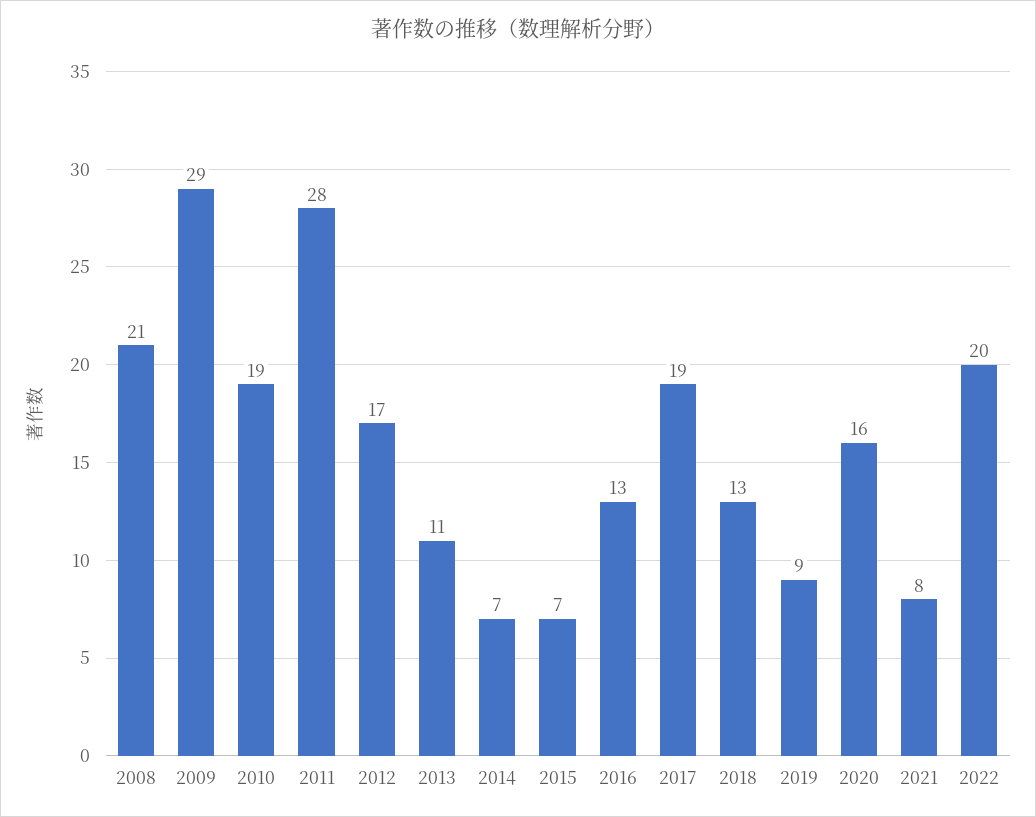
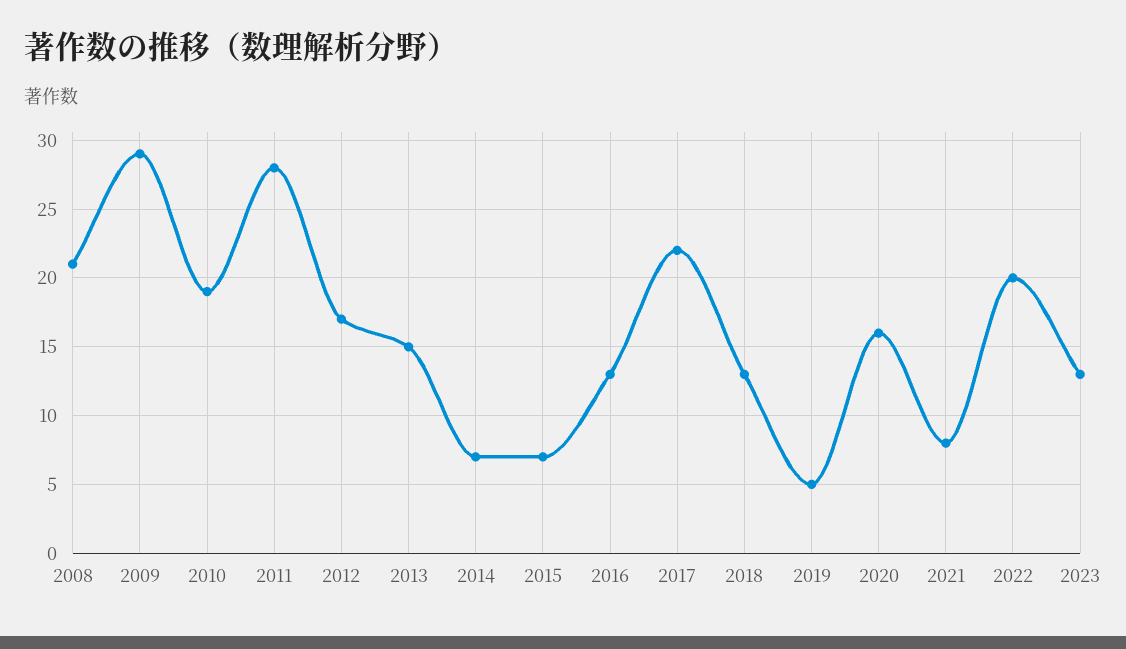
2013: 11 -> 15
2017: 19 -> 22
2019: 9 -> 5
2023: none -> 13

